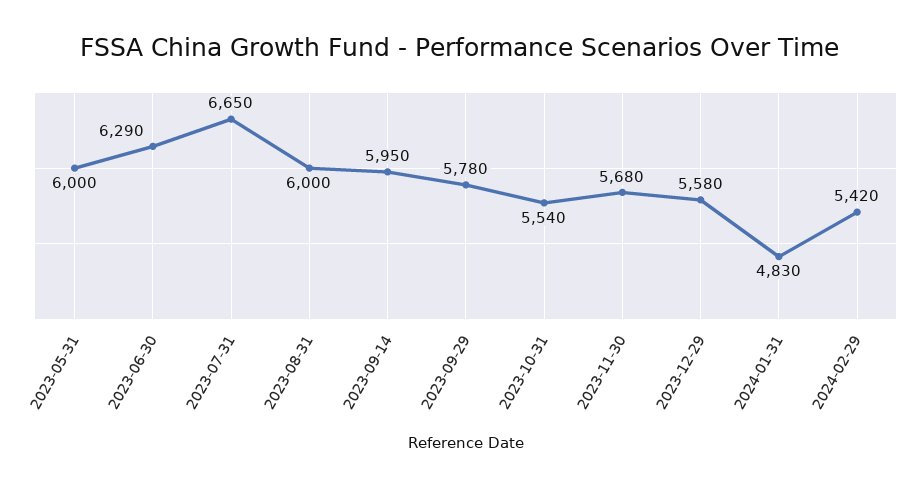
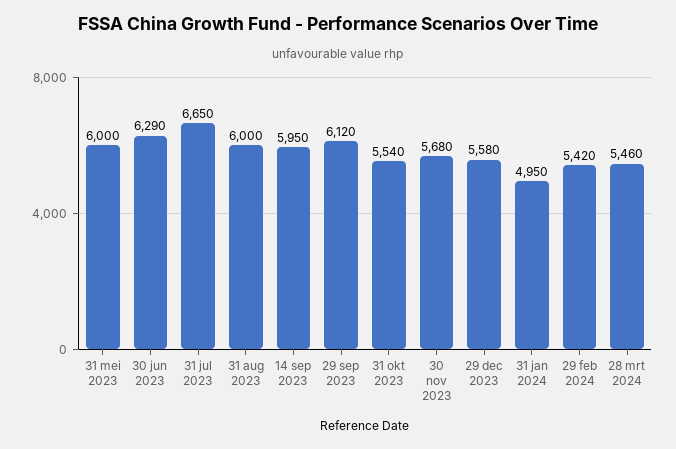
2023-09-29: 5780 -> 6120
2024-01-31: 4830 -> 4950
28 mrt 2024: none -> 5460

